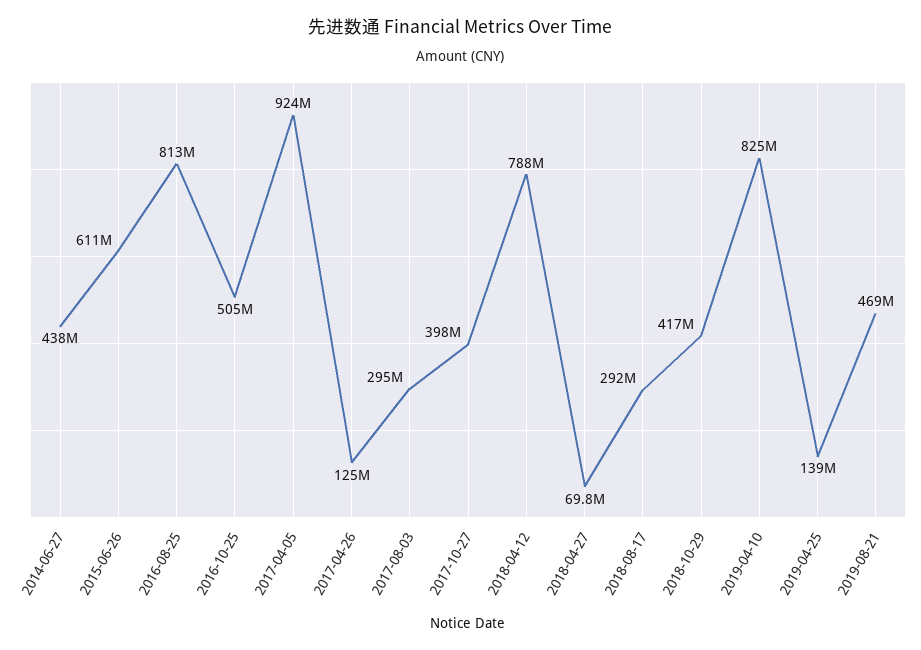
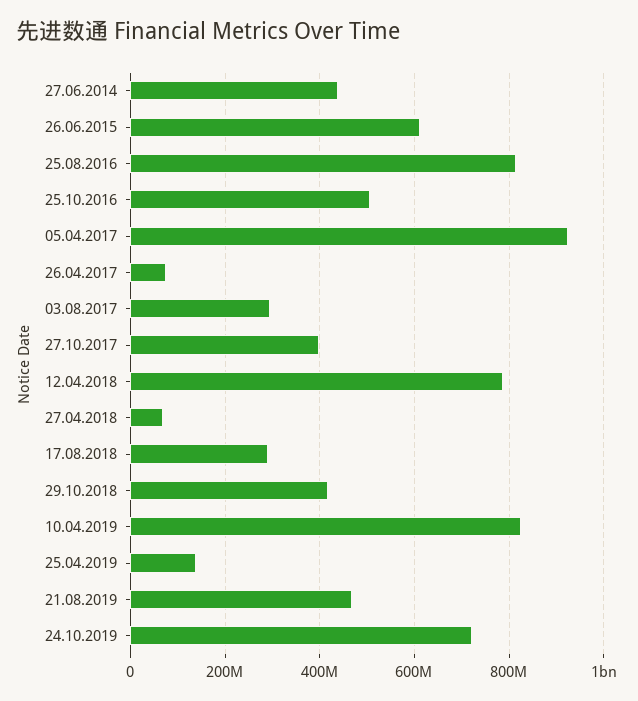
2017-04-26: 125000000 -> 80000000
24.10.2019: none -> 720000000

